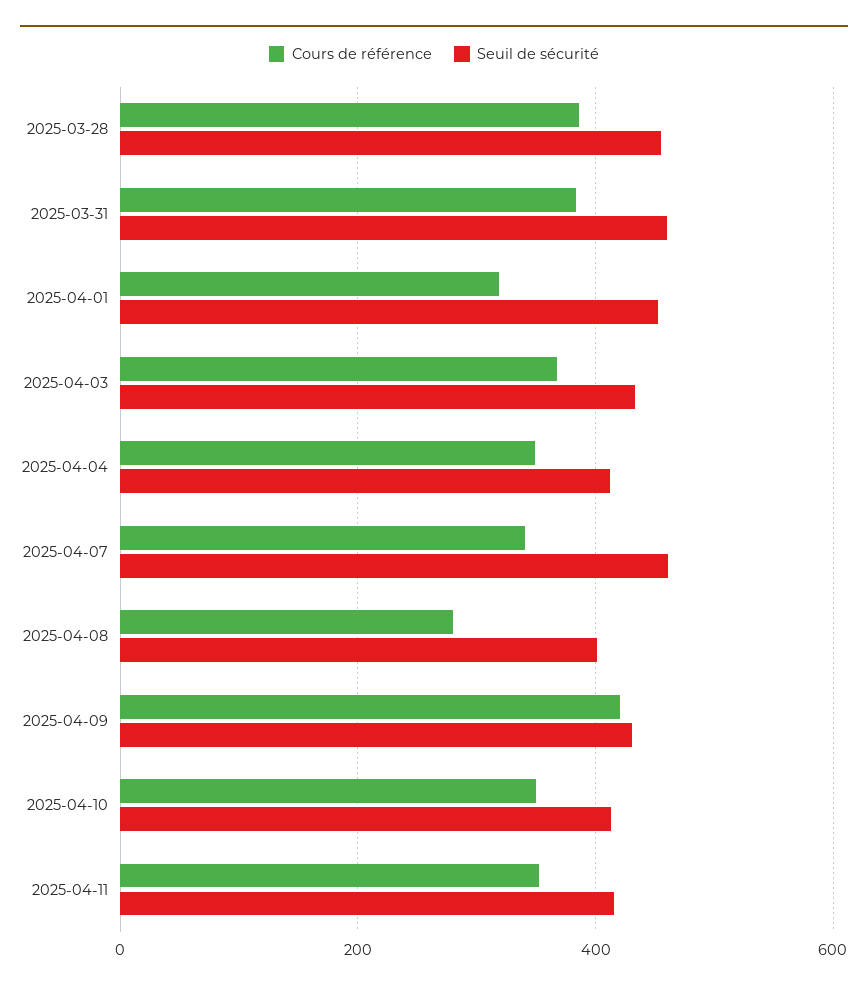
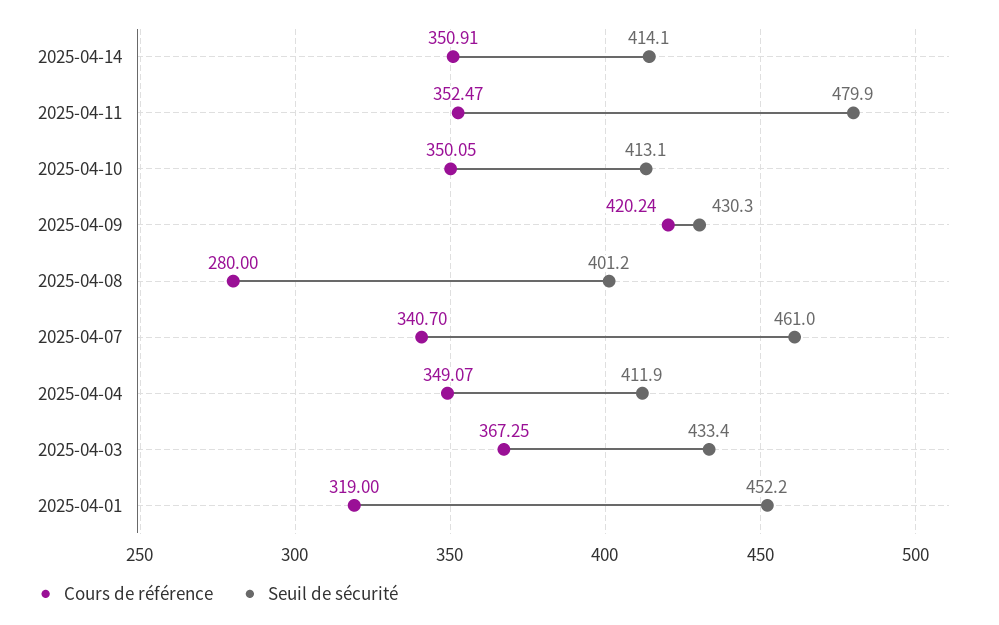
Cours de référence, 2025-03-28: 380 -> none
Seuil de sécurité, 2025-03-28: 460 -> none
Cours de référence, 2025-03-31: 380 -> none
Seuil de sécurité, 2025-03-31: 460 -> none
Seuil de sécurité, 2025-04-11: 420 -> 479.9
Cours de référence, 2025-04-14: none -> 350.91
Seuil de sécurité, 2025-04-14: none -> 414.1

